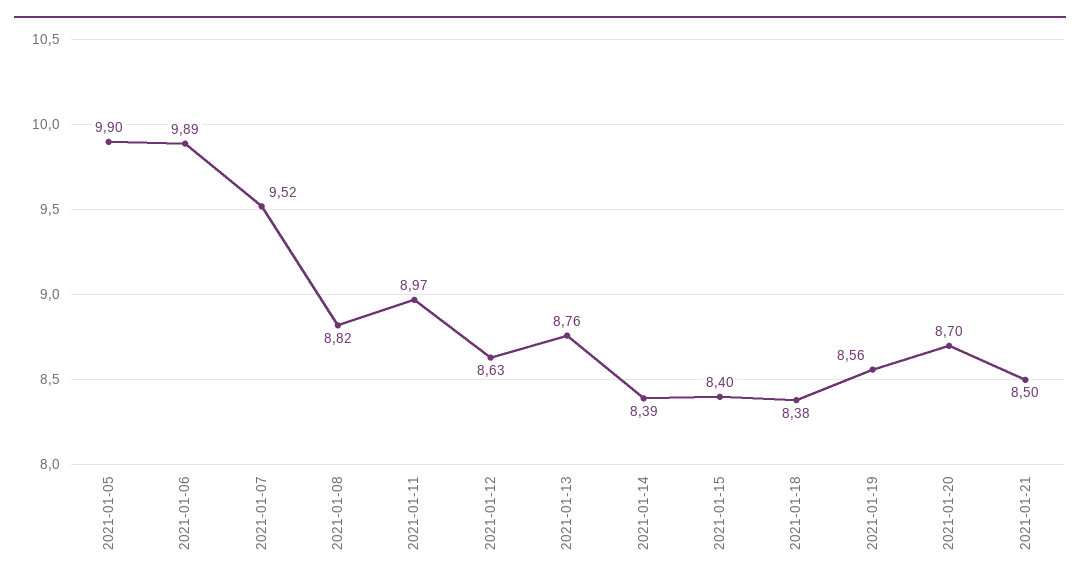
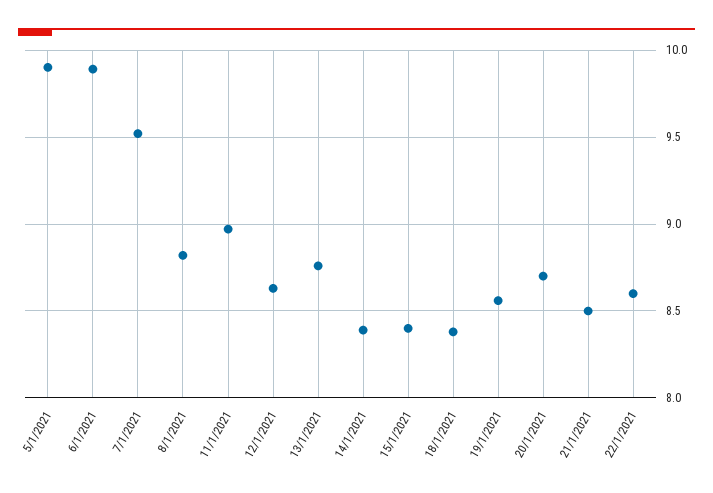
22/1/2021: none -> 8.6

